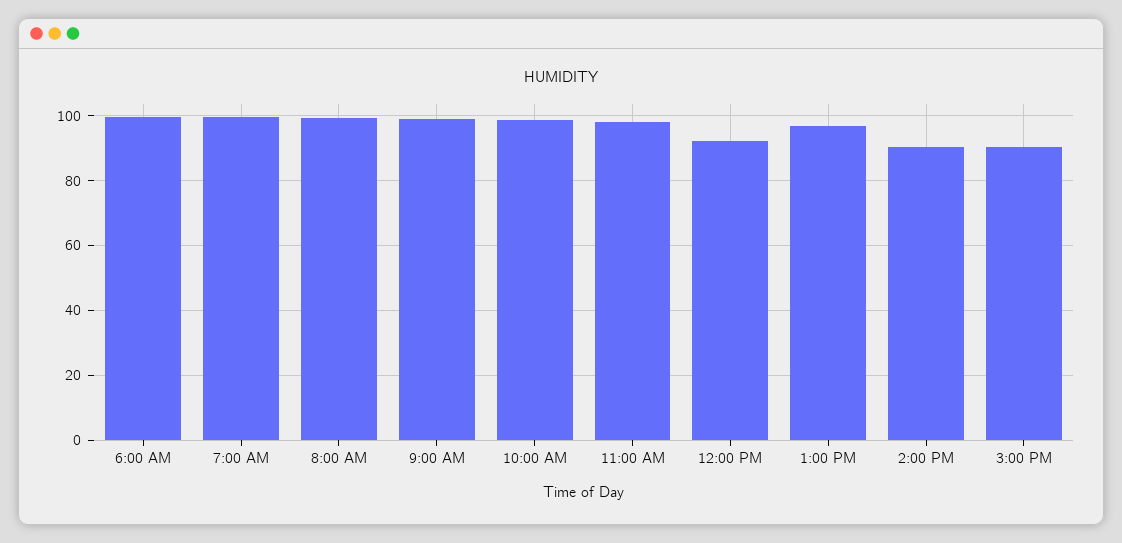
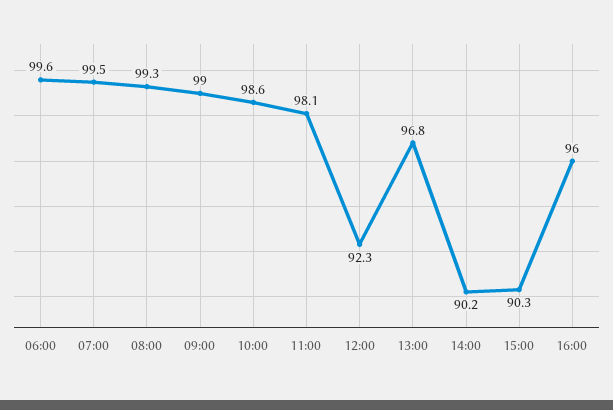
16:00: none -> 96

